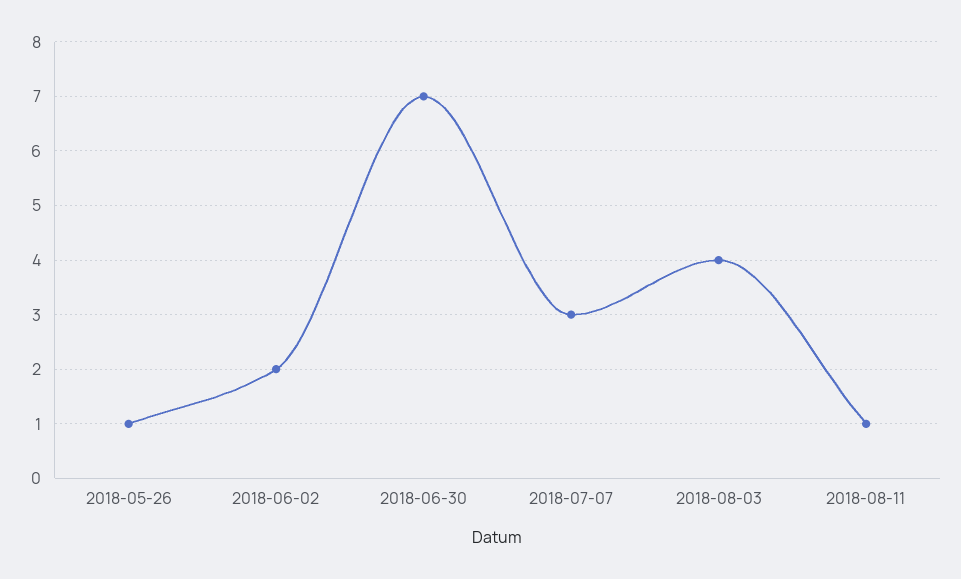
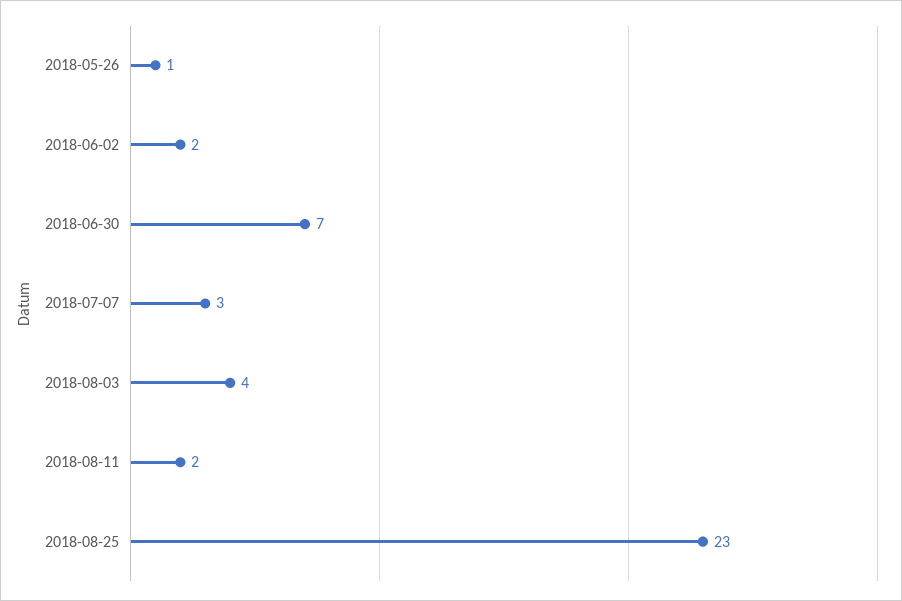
2018-08-11: 1 -> 2
2018-08-25: none -> 23

